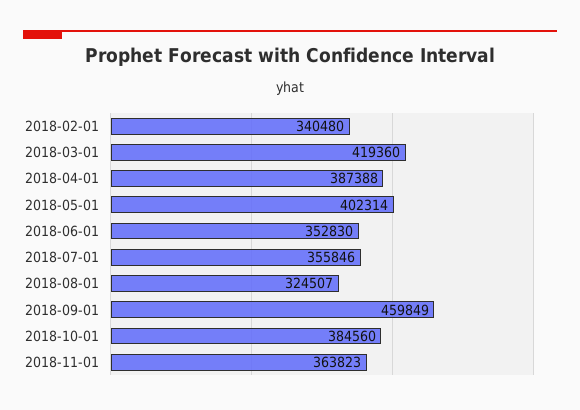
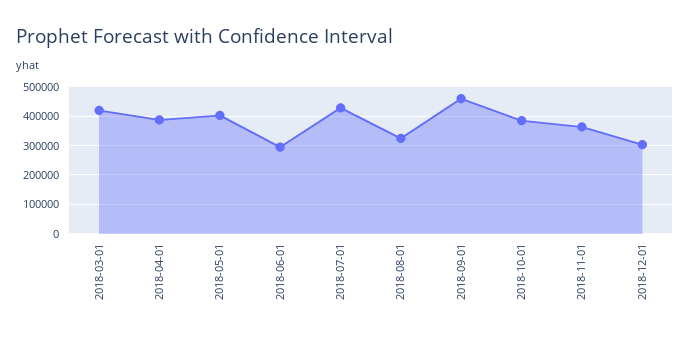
2018-02-01: 340480 -> none
2018-06-01: 352830 -> 300000
2018-07-01: 355846 -> 425000
2018-12-01: none -> 300000

